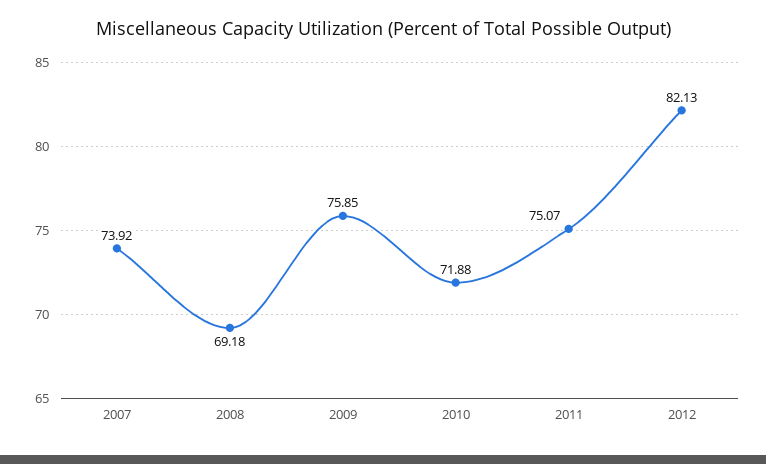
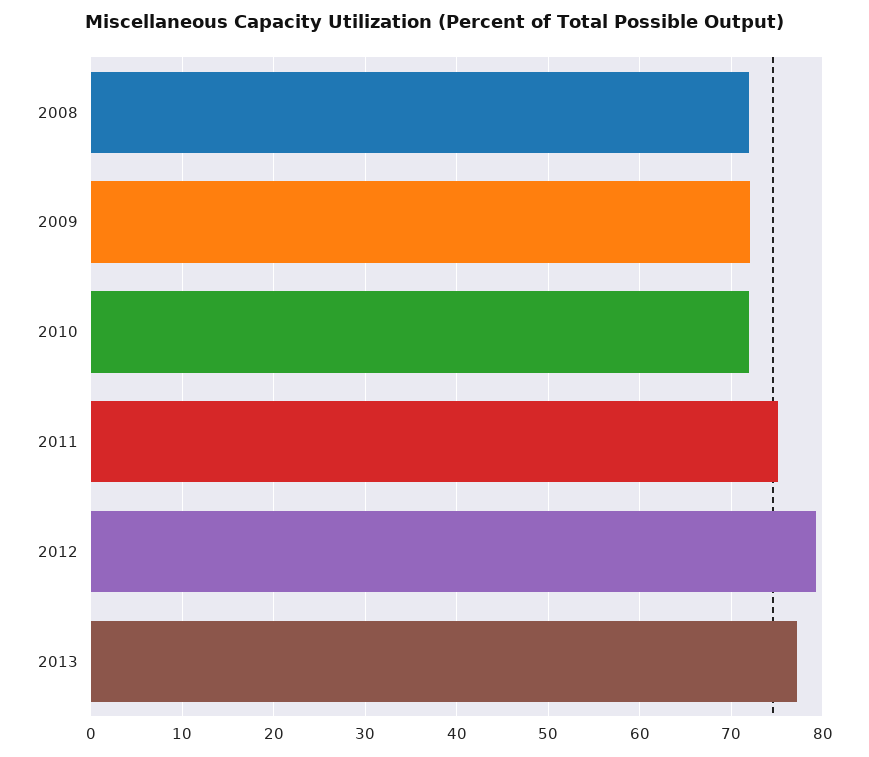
2007: 73.92 -> none
2008: 69.18 -> 72
2009: 75.85 -> 72
2012: 82.13 -> 79
2013: none -> 77

